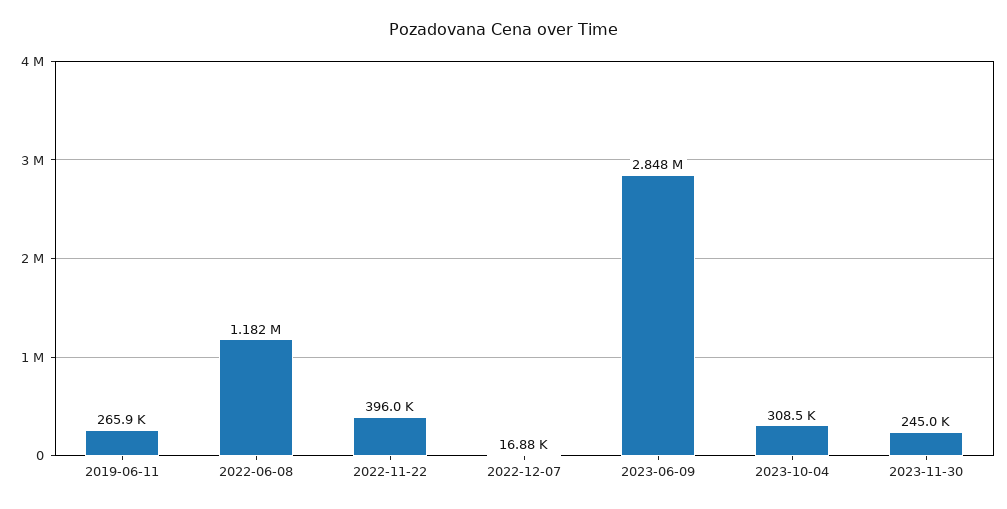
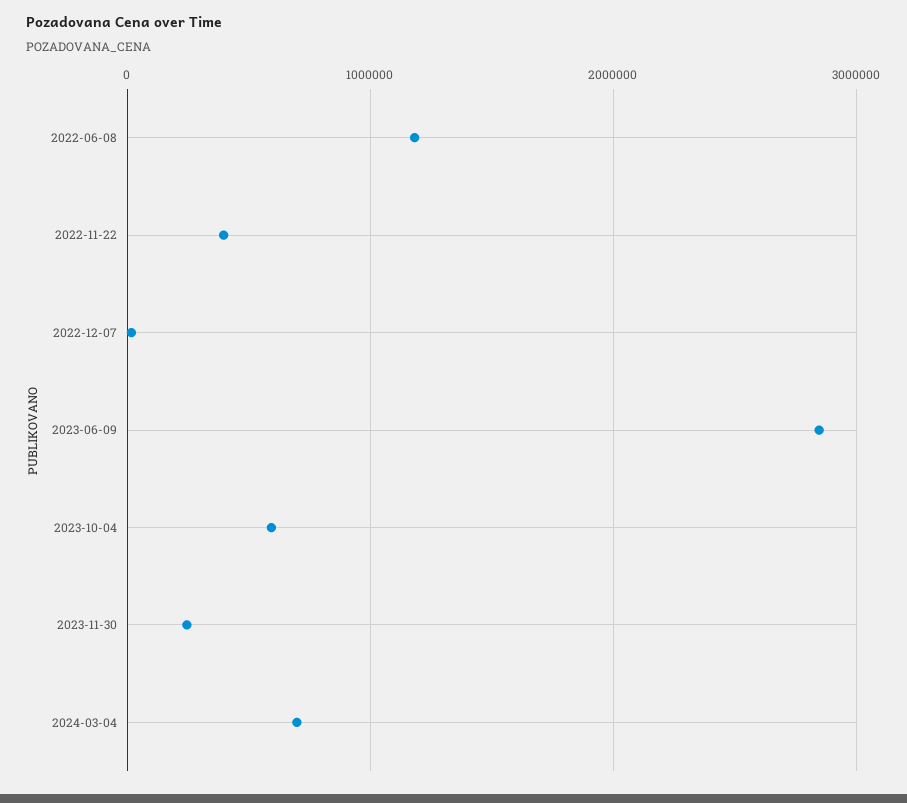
2019-06-11: 265900 -> none
2023-10-04: 308500 -> 600000
2024-03-04: none -> 700000

